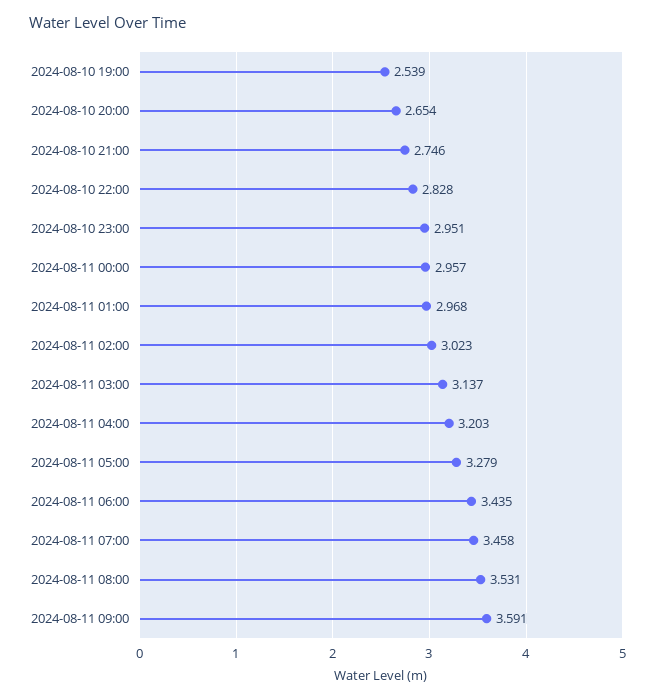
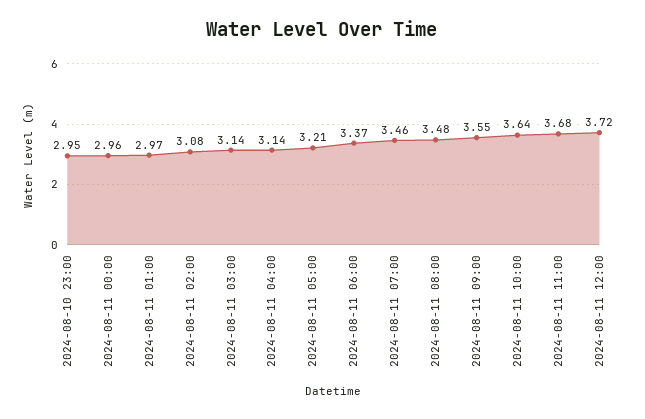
2024-08-10 19:00: 2.539 -> none
2024-08-10 20:00: 2.654 -> none
2024-08-10 21:00: 2.746 -> none
2024-08-10 22:00: 2.828 -> none
2024-08-11 02:00: 3.023 -> 3.08
2024-08-11 04:00: 3.203 -> 3.14
2024-08-11 05:00: 3.279 -> 3.21
2024-08-11 06:00: 3.435 -> 3.37
2024-08-11 08:00: 3.531 -> 3.48
2024-08-11 09:00: 3.591 -> 3.55
2024-08-11 10:00: none -> 3.64
2024-08-11 11:00: none -> 3.68
2024-08-11 12:00: none -> 3.72

